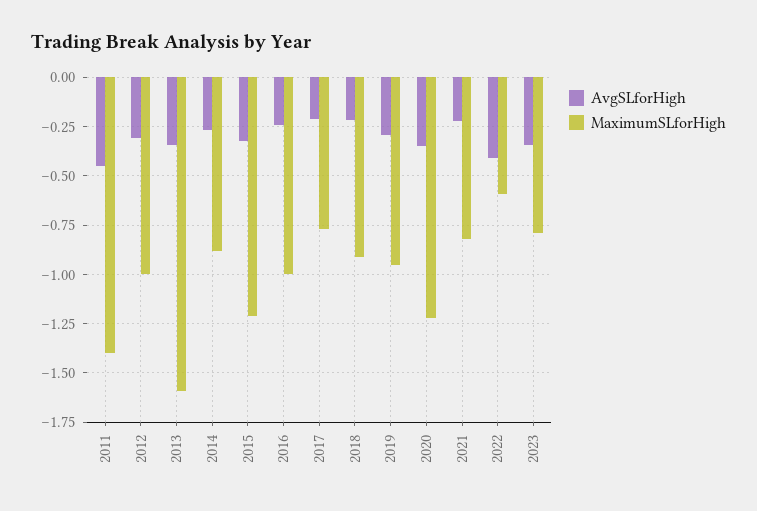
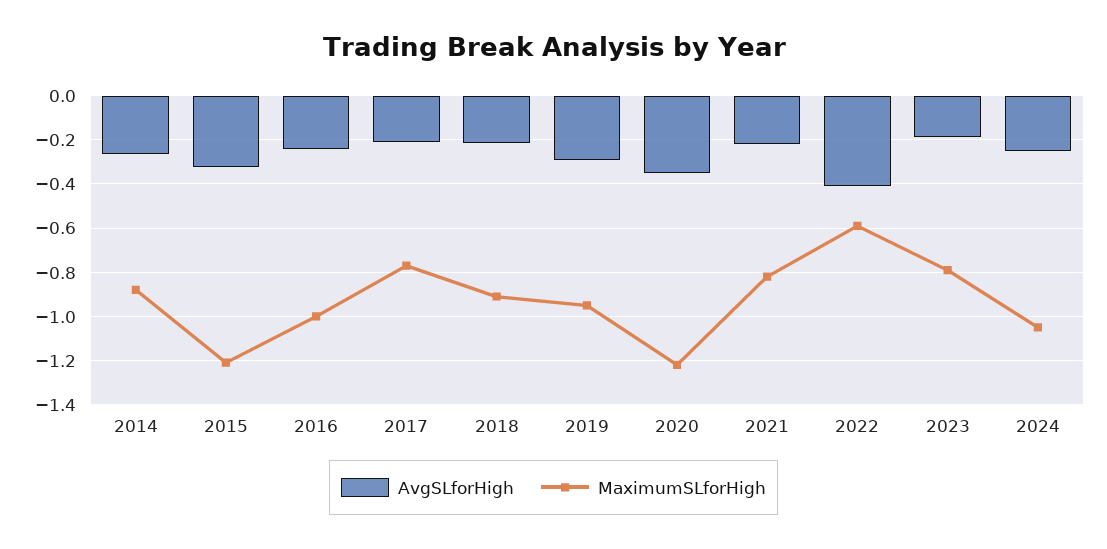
AvgSLforHigh, 2011: -0.45 -> none
MaximumSLforHigh, 2011: -1.4 -> none
AvgSLforHigh, 2012: -0.3 -> none
MaximumSLforHigh, 2012: -1 -> none
AvgSLforHigh, 2013: -0.35 -> none
MaximumSLforHigh, 2013: -1.6 -> none
AvgSLforHigh, 2023: -0.35 -> -0.2
AvgSLforHigh, 2024: none -> -0.25
MaximumSLforHigh, 2024: none -> -1.05

